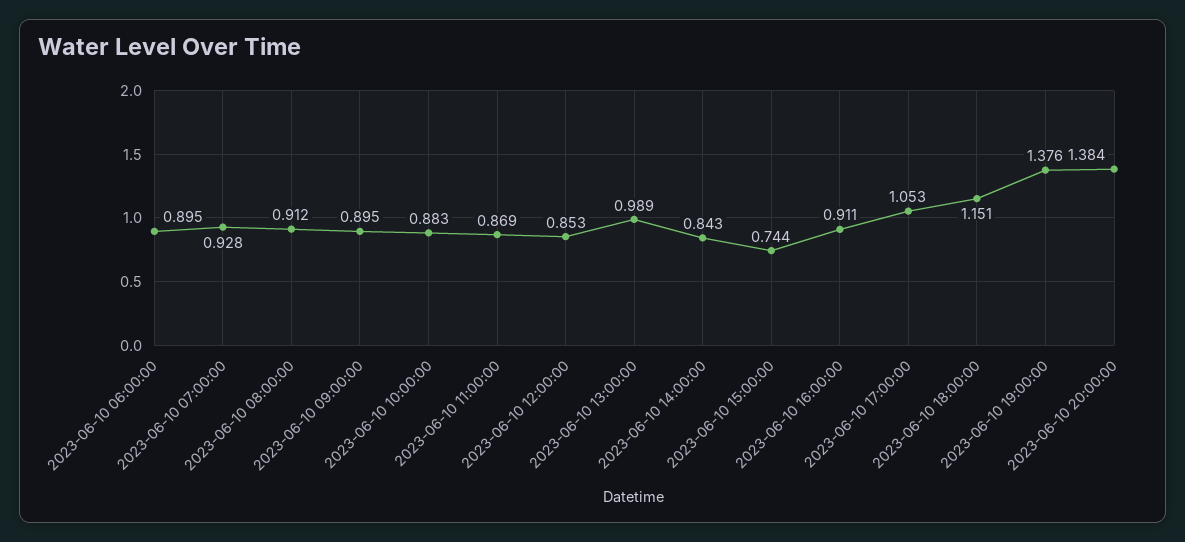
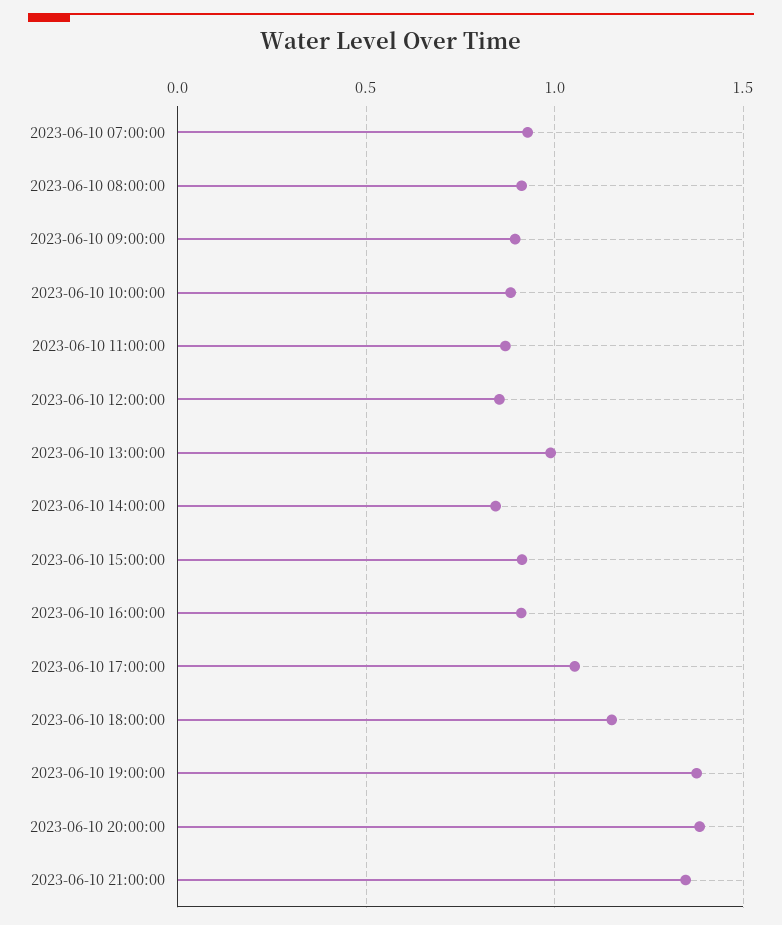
2023-06-10 06:00:00: 0.895 -> none
2023-06-10 15:00:00: 0.744 -> 0.9
2023-06-10 21:00:00: none -> 1.35

